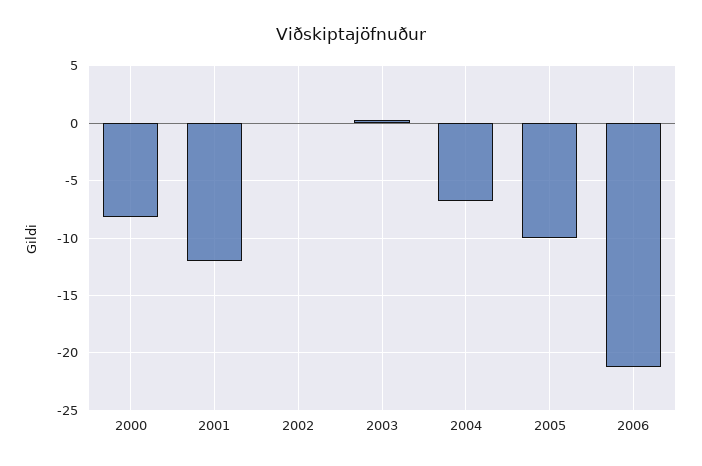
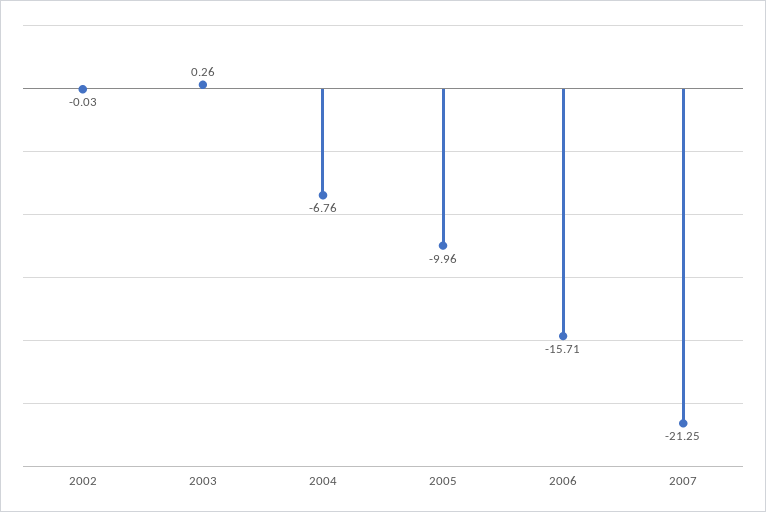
2000: -8 -> none
2001: -12 -> none
2006: -21 -> -15.71
2007: none -> -21.25

